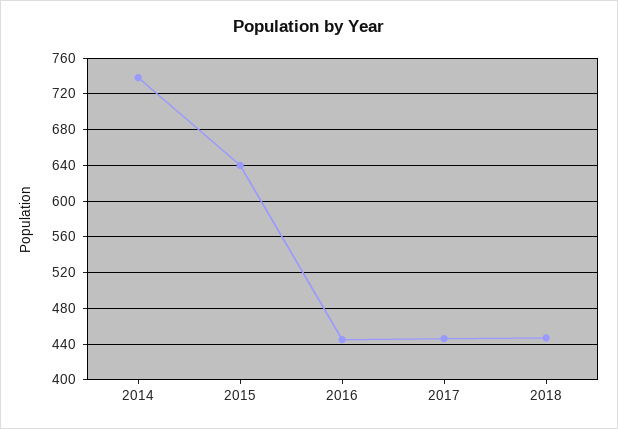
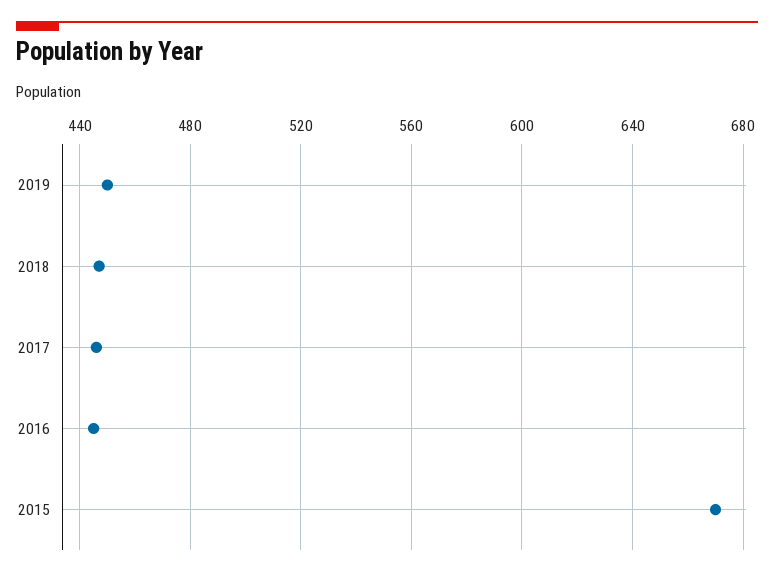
2014: 740 -> none
2015: 640 -> 670
2019: none -> 450

